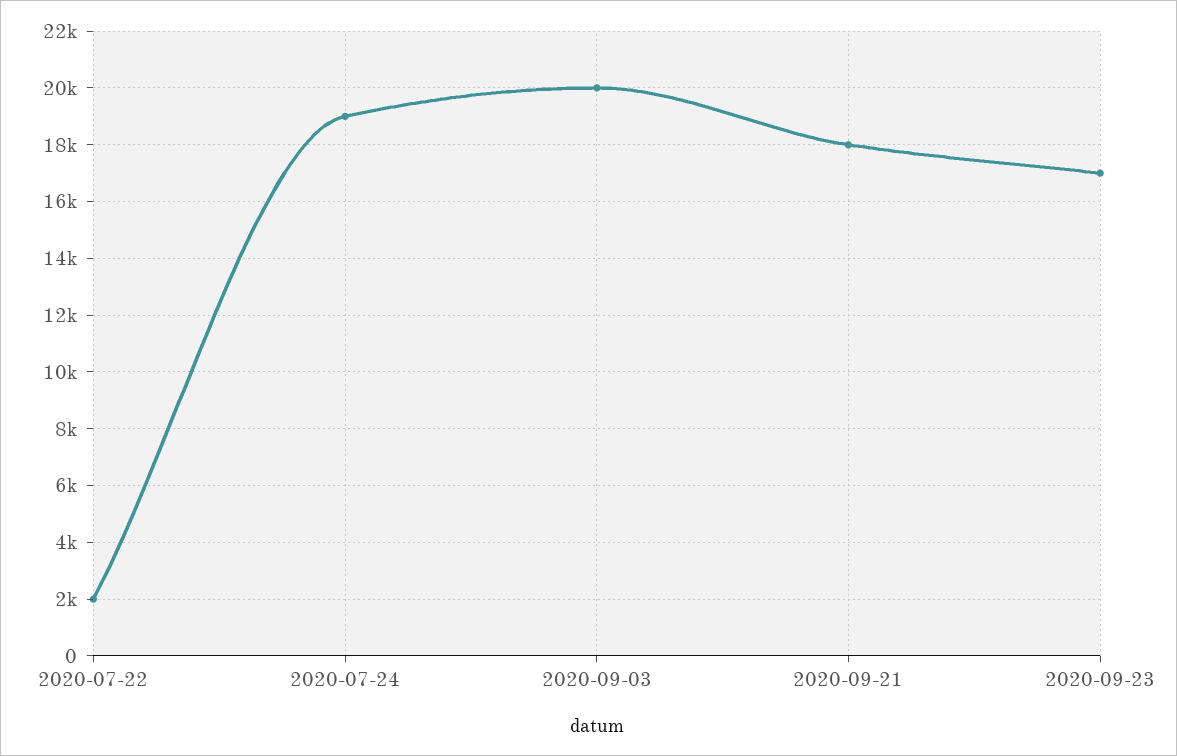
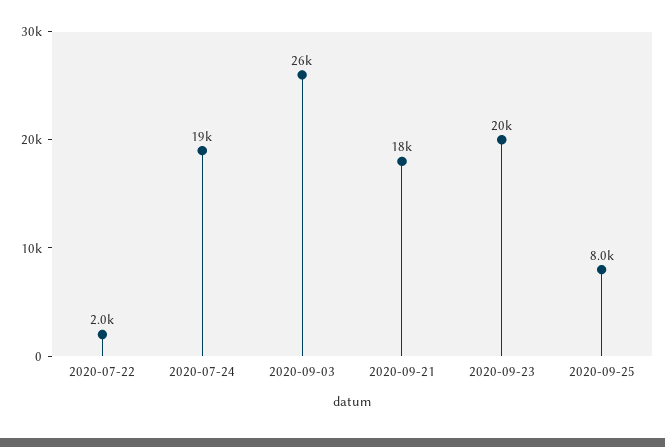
2020-09-03: 20000 -> 26000
2020-09-23: 17000 -> 20000
2020-09-25: none -> 8000

